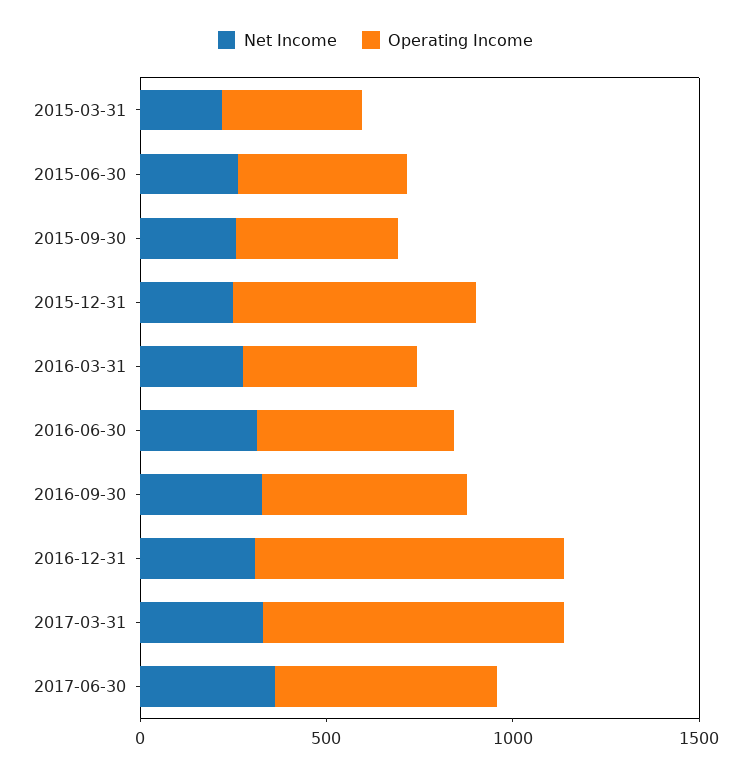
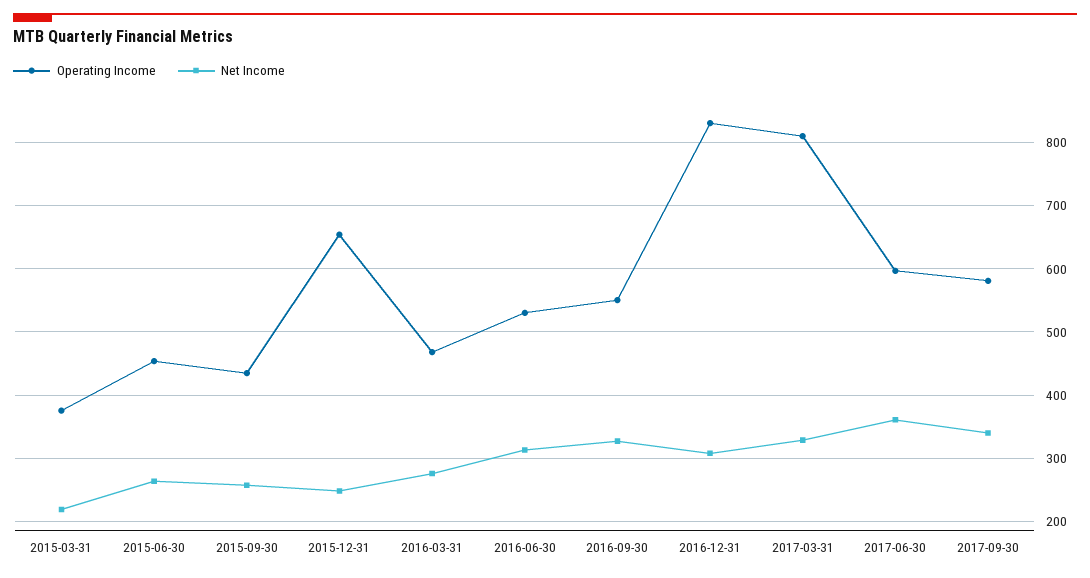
Operating Income, 2017-09-30: none -> 580
Net Income, 2017-09-30: none -> 340

